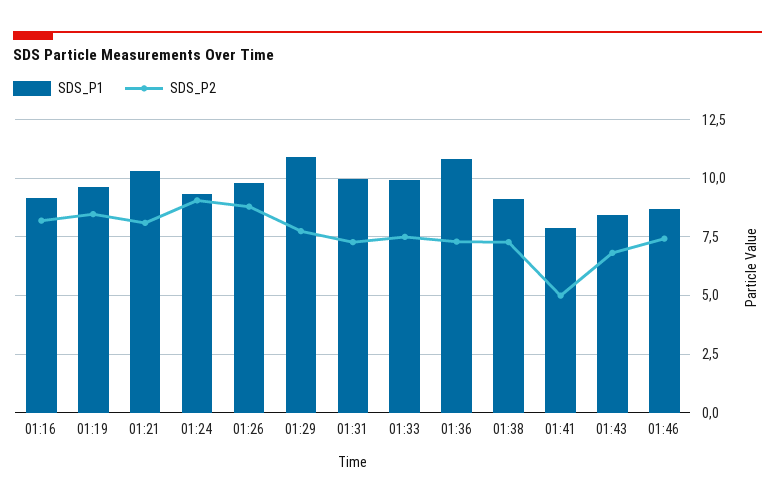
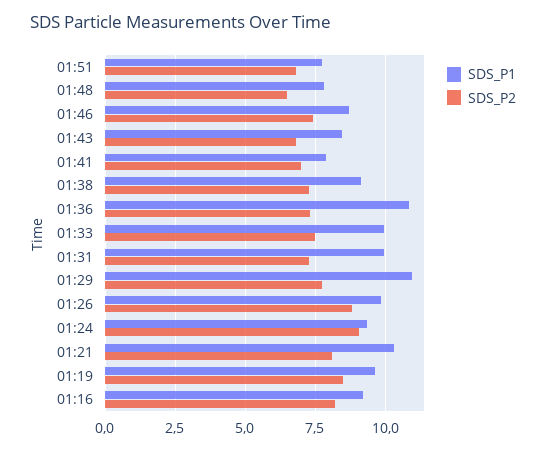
SDS_P2, 01:41: 5 -> 7
SDS_P1, 01:51: none -> 7.75
SDS_P2, 01:51: none -> 6.75
SDS_P1, 01:48: none -> 7.75
SDS_P2, 01:48: none -> 6.5

